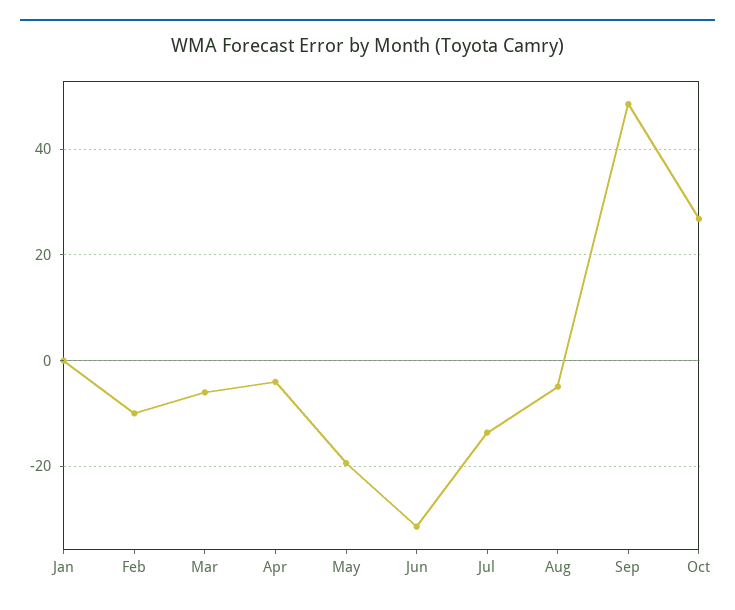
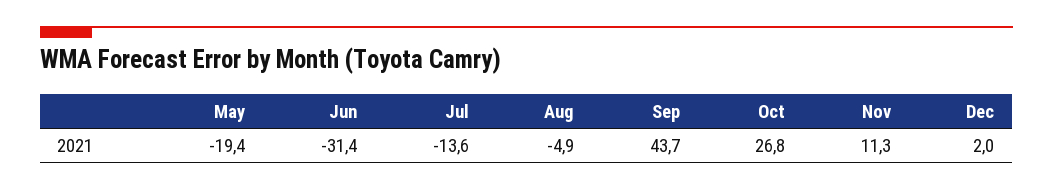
Jan: 0 -> none
Feb: -10 -> none
Mar: -6 -> none
Apr: -4 -> none
Sep: 48 -> 43.7
Nov: none -> 11.3
Dec: none -> 2

